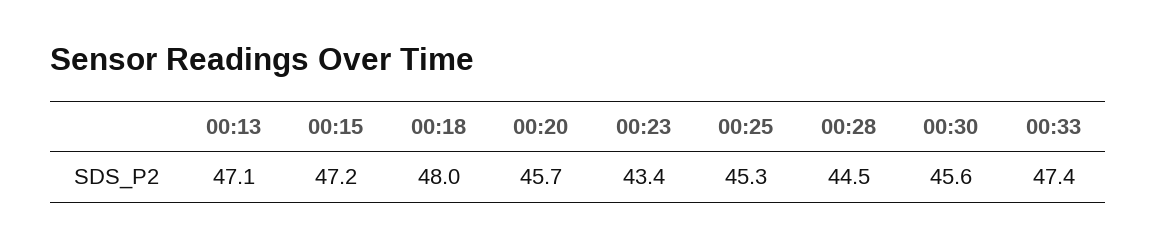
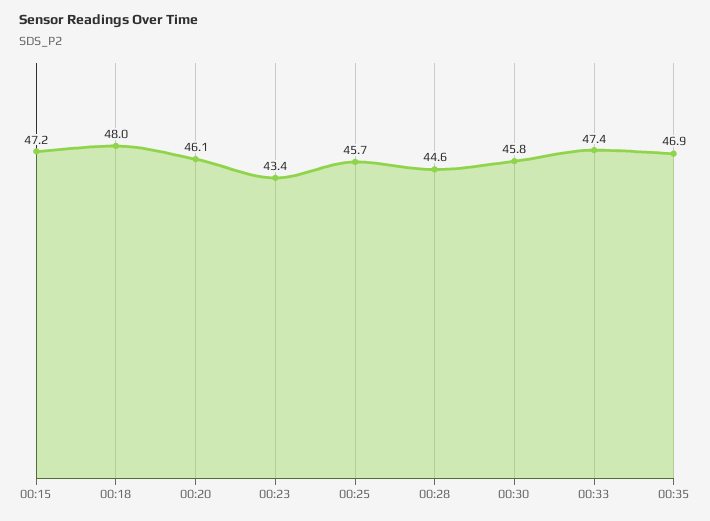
00:13: 47.1 -> none
00:20: 45.7 -> 46.1
00:25: 45.3 -> 45.7
00:28: 44.5 -> 44.6
00:30: 45.6 -> 45.8
00:35: none -> 46.9

